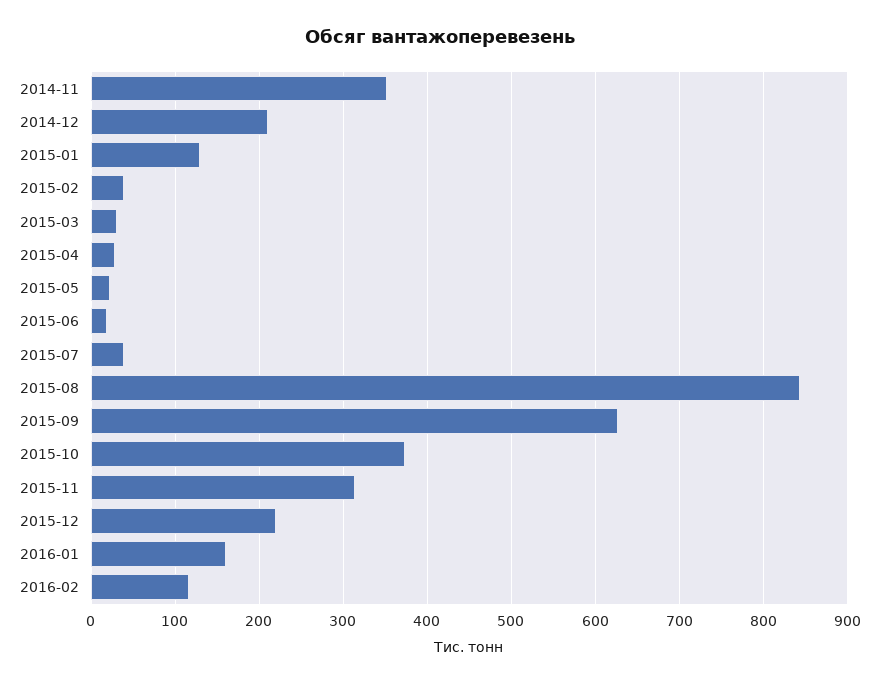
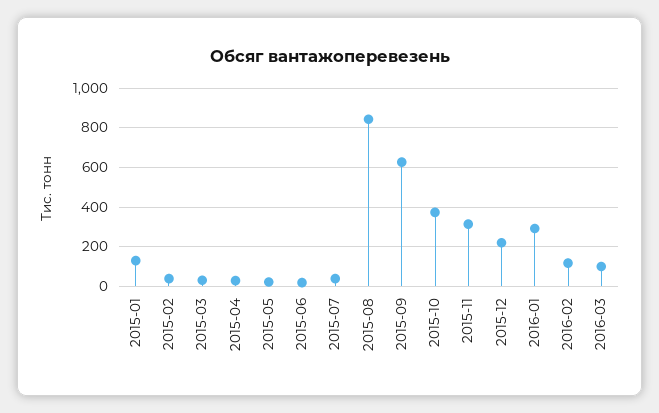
2014-11: 350 -> none
2014-12: 210 -> none
2016-01: 160 -> 300
2016-03: none -> 100

